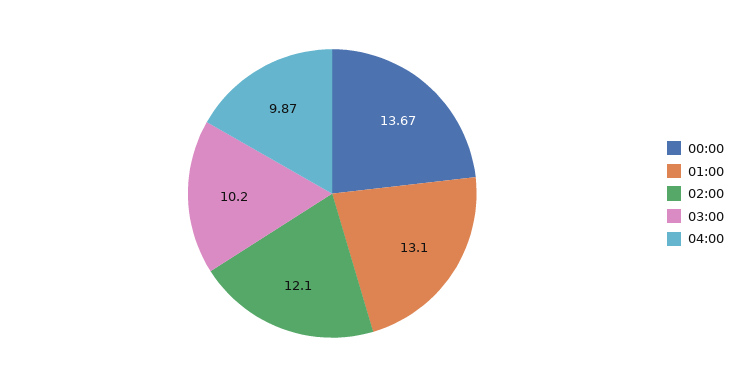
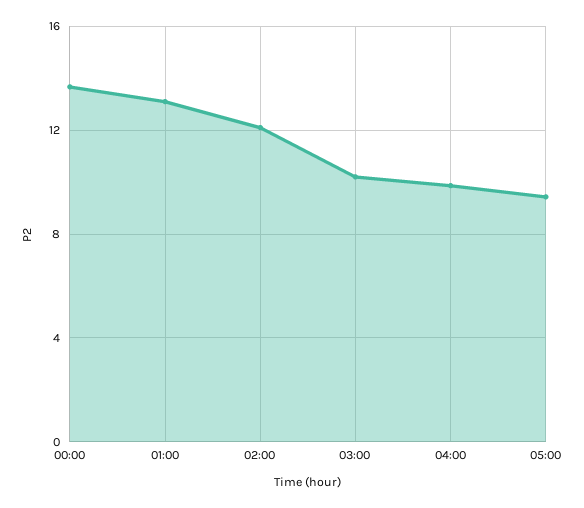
05:00: none -> 9.5

